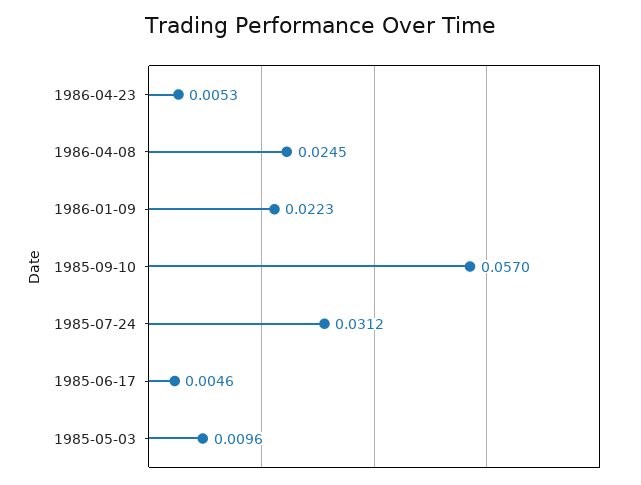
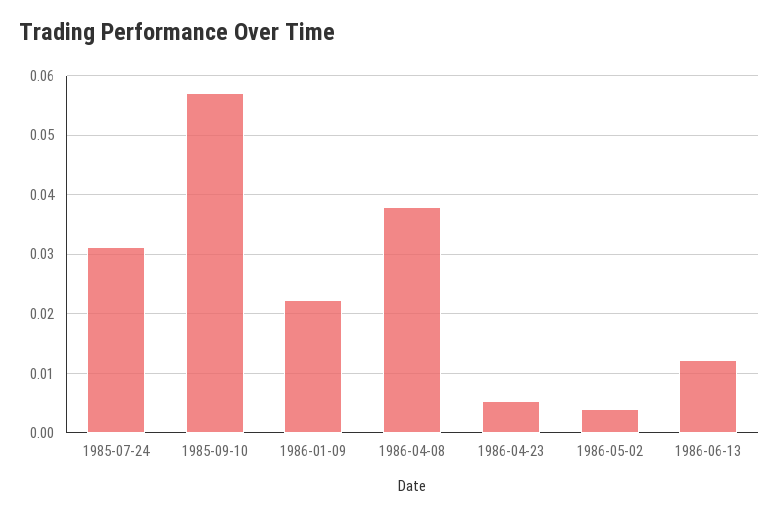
1986-04-08: 0.0245 -> 0.038
1985-06-17: 0.0046 -> none
1985-05-03: 0.0096 -> none
1986-05-02: none -> 0.004
1986-06-13: none -> 0.012

